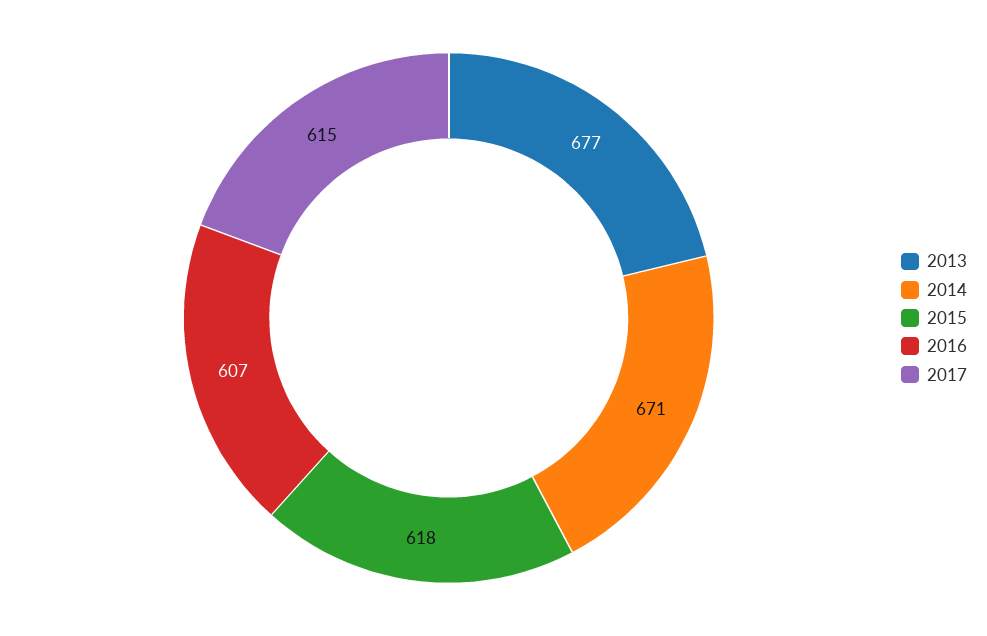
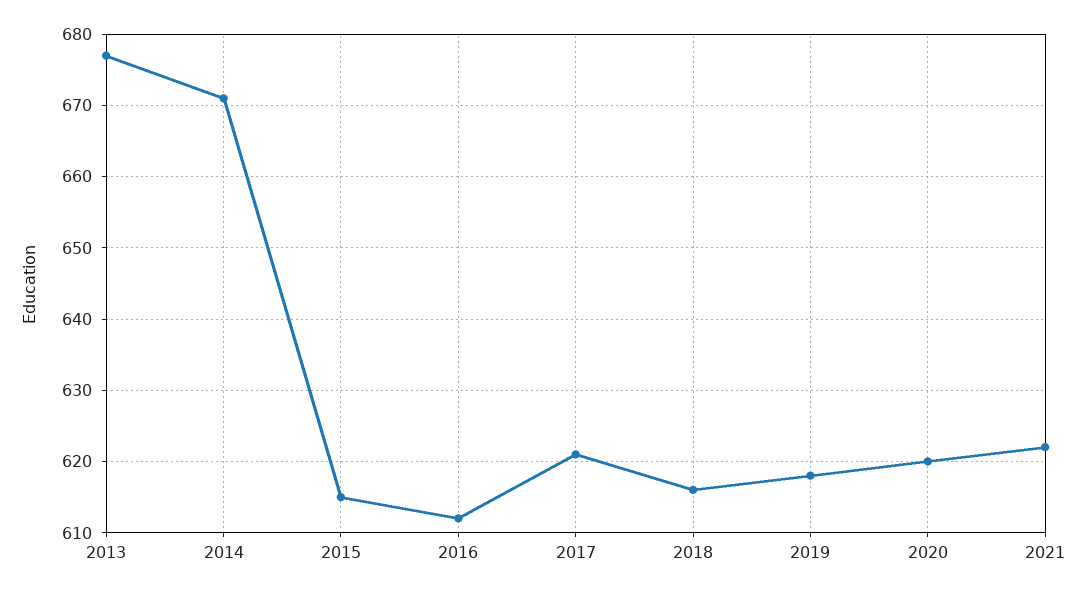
2015: 618 -> 615
2016: 607 -> 612
2017: 615 -> 621
2018: none -> 616
2019: none -> 618
2020: none -> 620
2021: none -> 622

